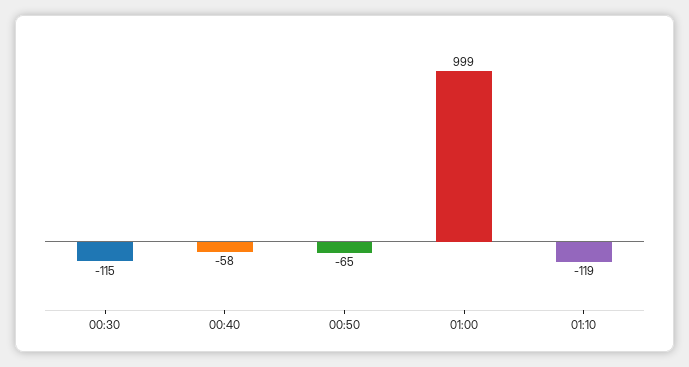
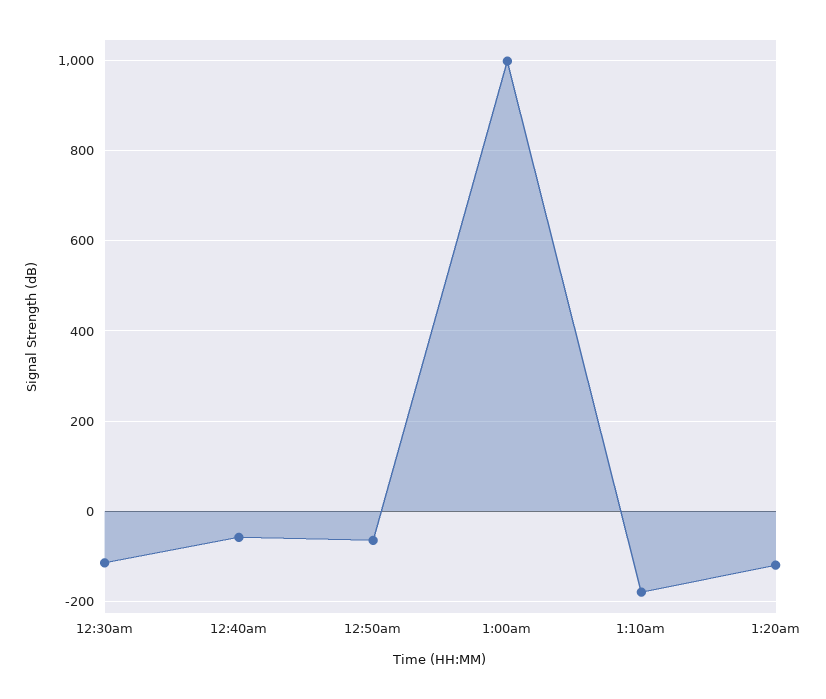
01:10: -119 -> -180
1:20am: none -> -120

